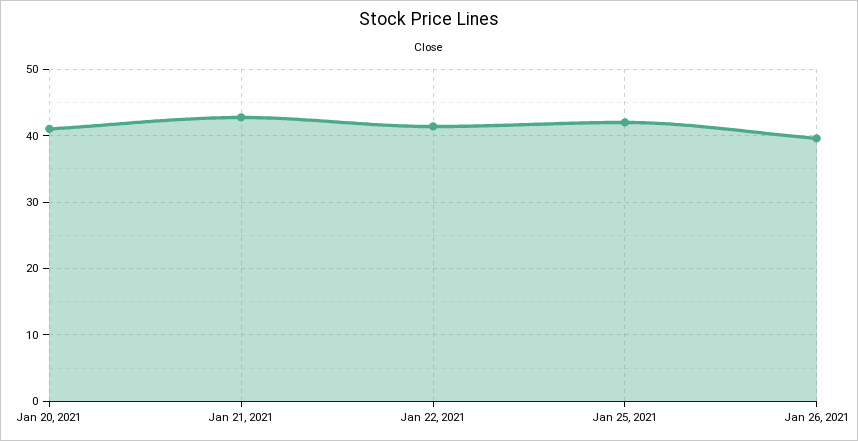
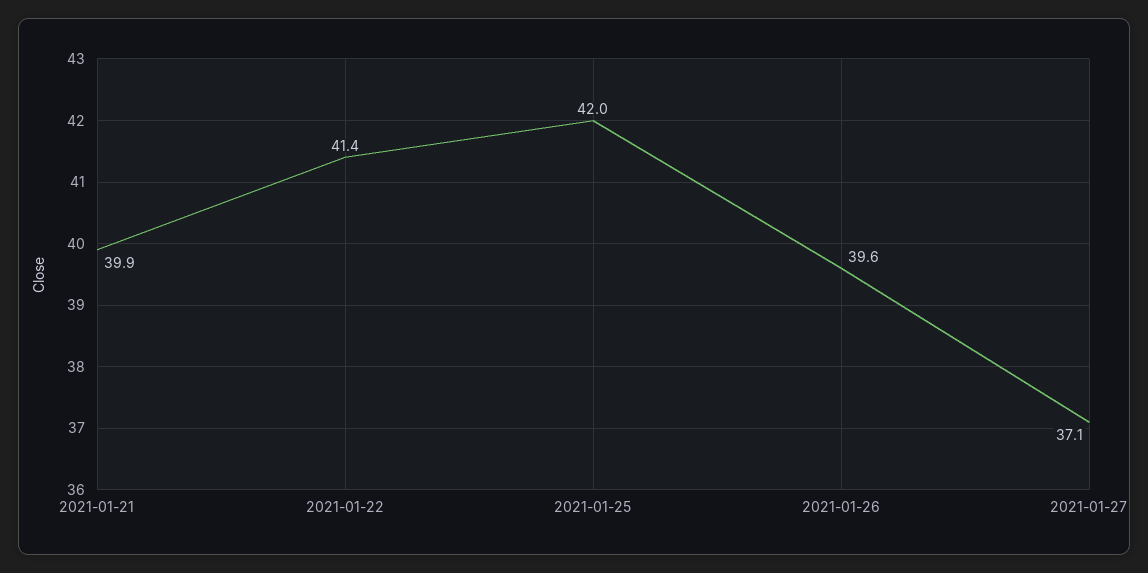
Jan 20, 2021: 41 -> none
Jan 21, 2021: 43 -> 39.9
2021-01-27: none -> 37.1

